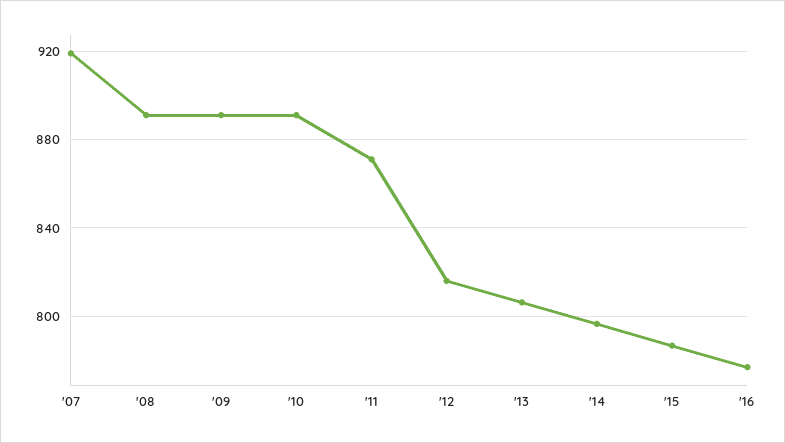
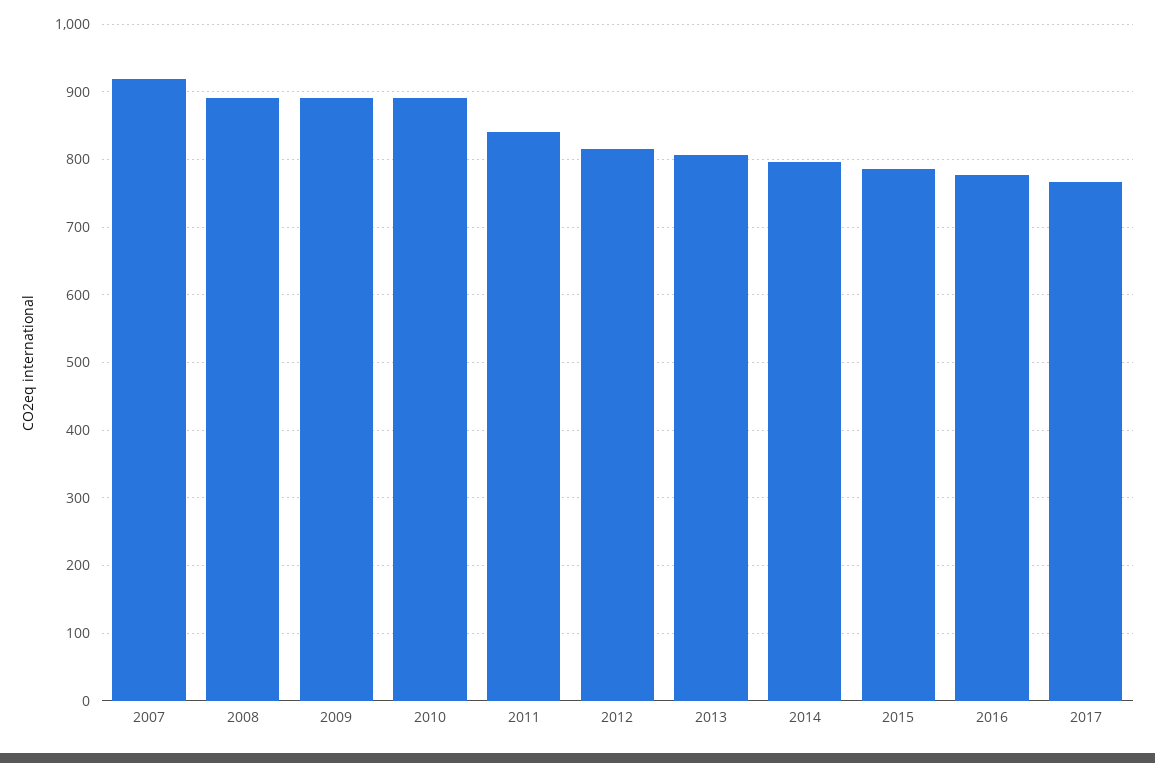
'11: 870 -> 840
2017: none -> 770

